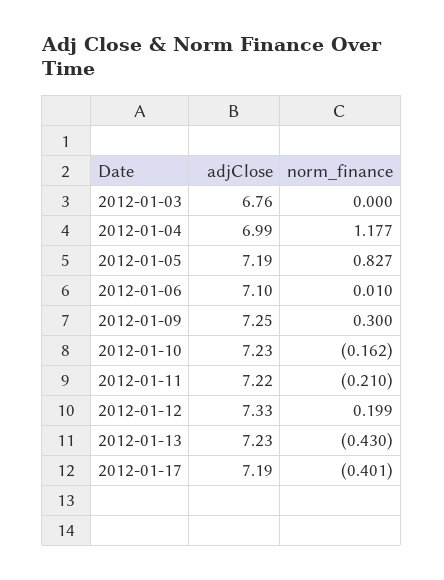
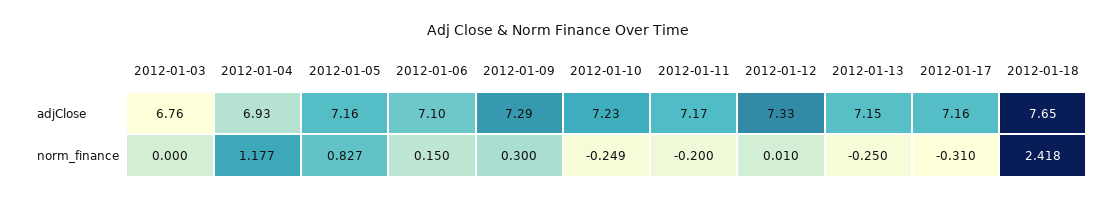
adjClose, 2012-01-04: 6.99 -> 6.93
adjClose, 2012-01-05: 7.19 -> 7.16
norm_finance, 2012-01-06: 0.01 -> 0.15
adjClose, 2012-01-09: 7.25 -> 7.29
norm_finance, 2012-01-10: -0.162 -> -0.249
adjClose, 2012-01-11: 7.22 -> 7.17
norm_finance, 2012-01-11: -0.21 -> -0.2
norm_finance, 2012-01-12: 0.199 -> 0.01
adjClose, 2012-01-13: 7.23 -> 7.15
norm_finance, 2012-01-13: -0.43 -> -0.25
adjClose, 2012-01-17: 7.19 -> 7.16
norm_finance, 2012-01-17: -0.401 -> -0.31
adjClose, 2012-01-18: none -> 7.65
norm_finance, 2012-01-18: none -> 2.418

